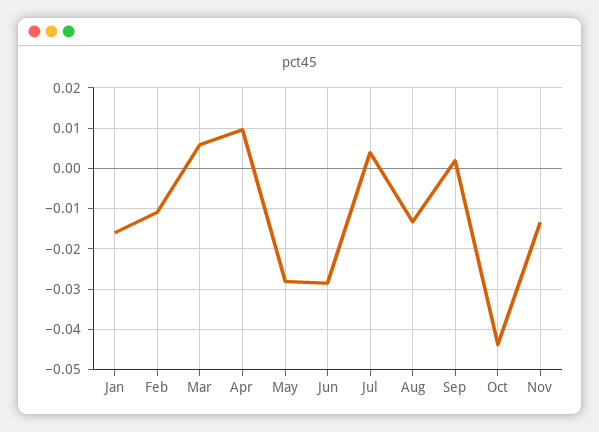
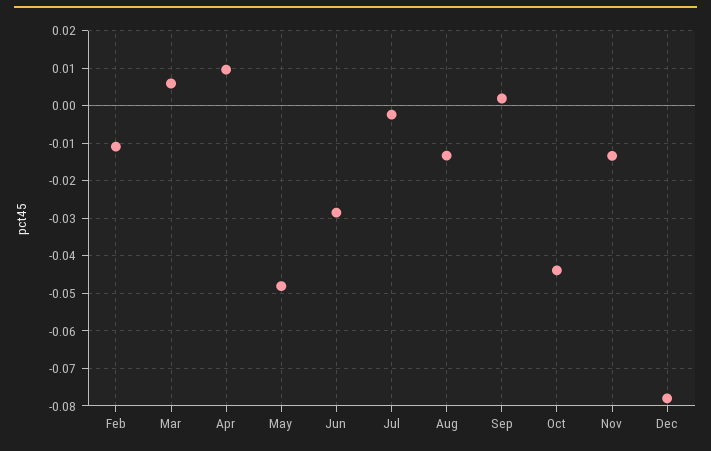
Jan: -0.016 -> none
May: -0.028 -> -0.048
Jul: 0.004 -> -0.002
Dec: none -> -0.078

